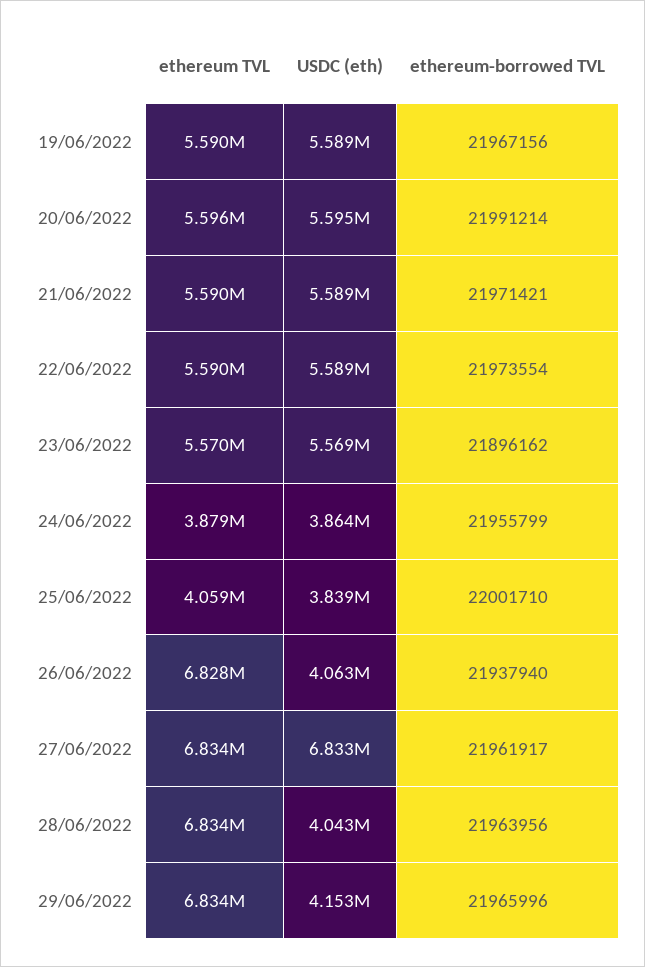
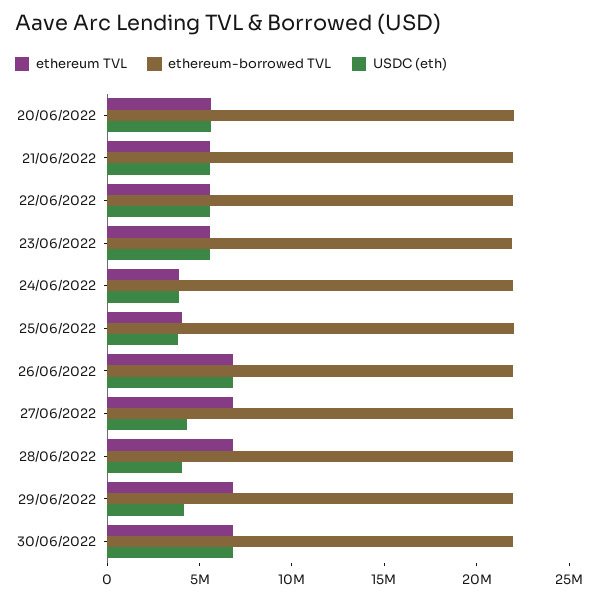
ethereum TVL, 19/06/2022: 5590000 -> none
USDC (eth), 19/06/2022: 5589000 -> none
ethereum-borrowed TVL, 19/06/2022: 21967156 -> none
USDC (eth), 26/06/2022: 4063000 -> 7000000
USDC (eth), 27/06/2022: 6833000 -> 4000000
ethereum TVL, 30/06/2022: none -> 7000000
ethereum-borrowed TVL, 30/06/2022: none -> 22000000
USDC (eth), 30/06/2022: none -> 7000000

